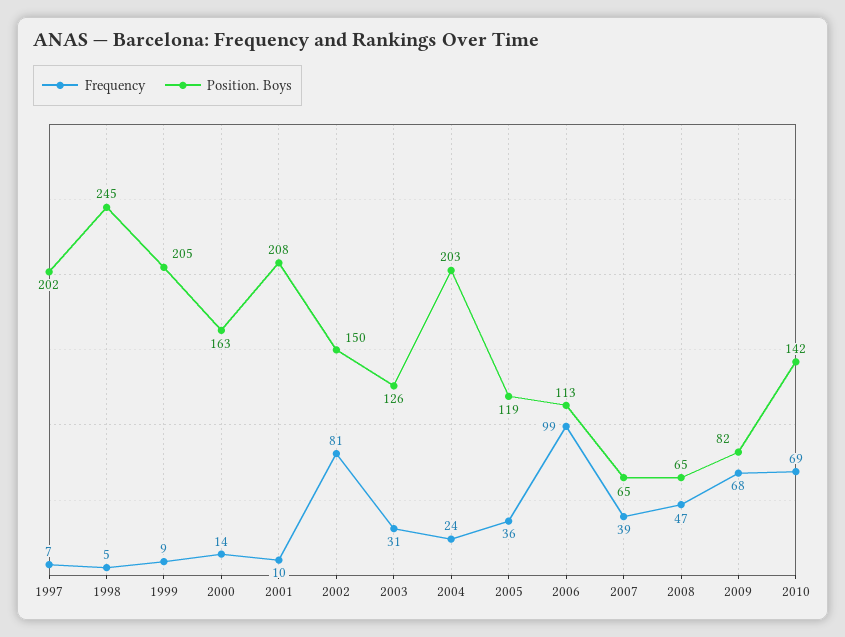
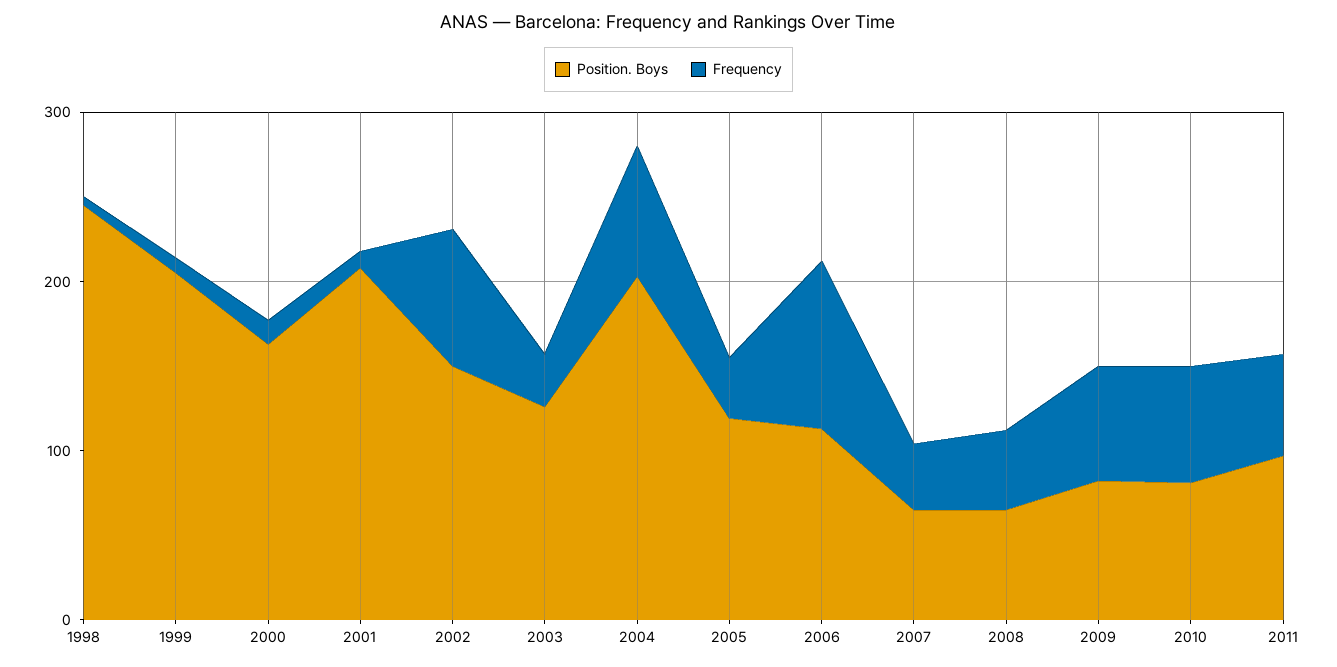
Frequency, 1997: 7 -> none
Position. Boys, 1997: 202 -> none
Frequency, 2004: 24 -> 80
Position. Boys, 2010: 142 -> 80
Position. Boys, 2011: none -> 100
Frequency, 2011: none -> 60

